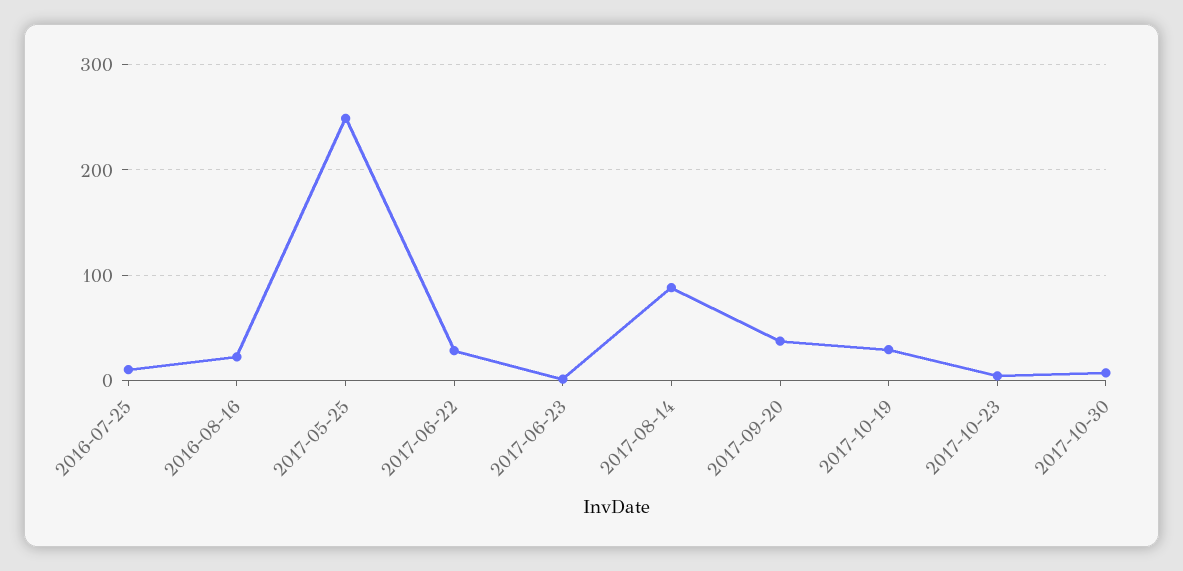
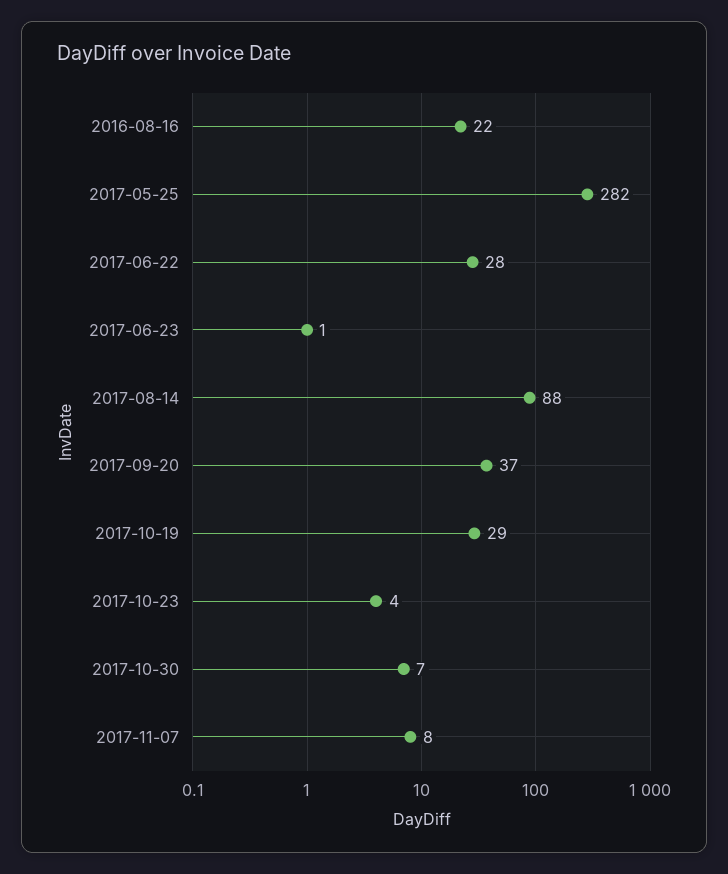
2016-07-25: 10 -> none
2017-05-25: 250 -> 282
2017-11-07: none -> 8

